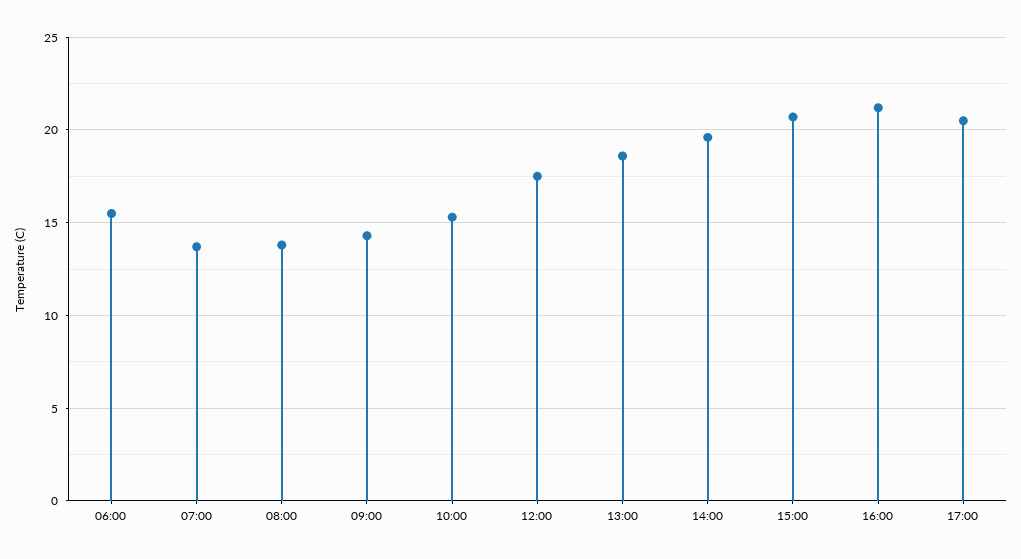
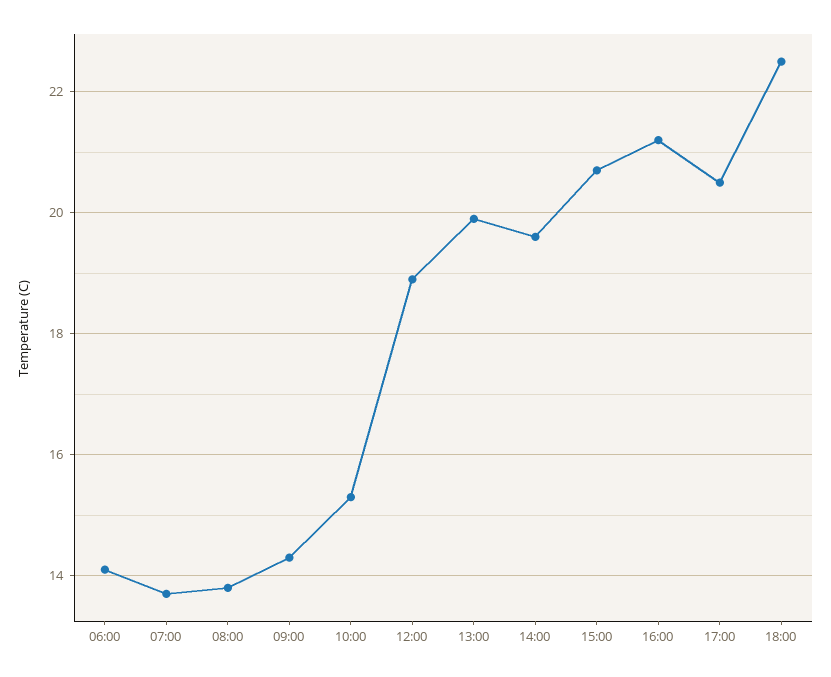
06:00: 15.5 -> 14
12:00: 17.5 -> 19
13:00: 18.5 -> 20
18:00: none -> 22.5

